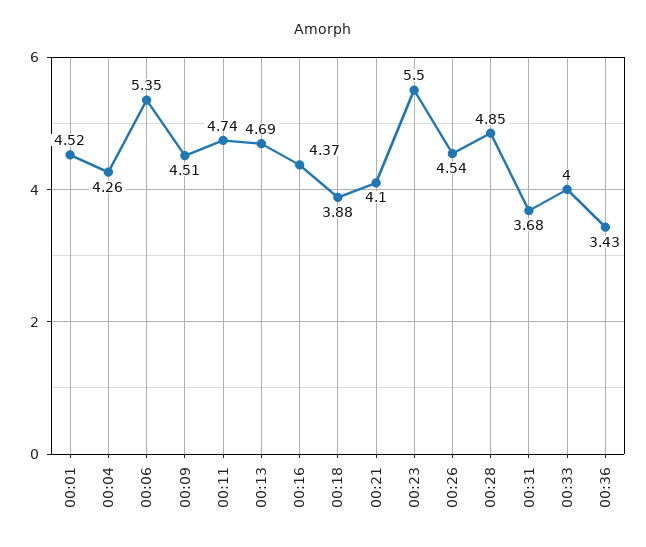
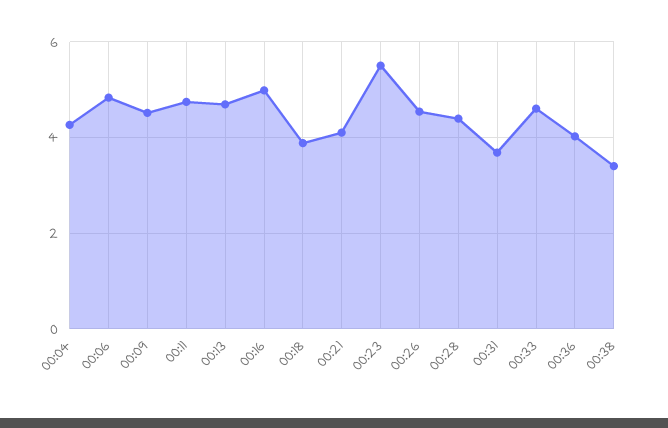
00:01: 4.52 -> none
00:06: 5.35 -> 4.8
00:16: 4.37 -> 5
00:28: 4.85 -> 4.4
00:33: 4 -> 4.6
00:36: 3.43 -> 4
00:38: none -> 3.4

